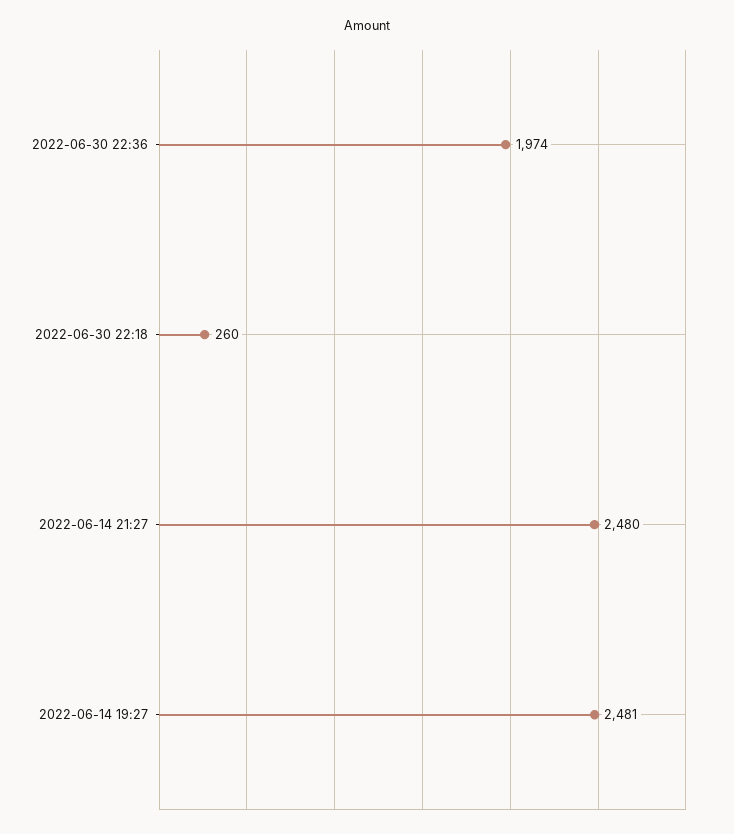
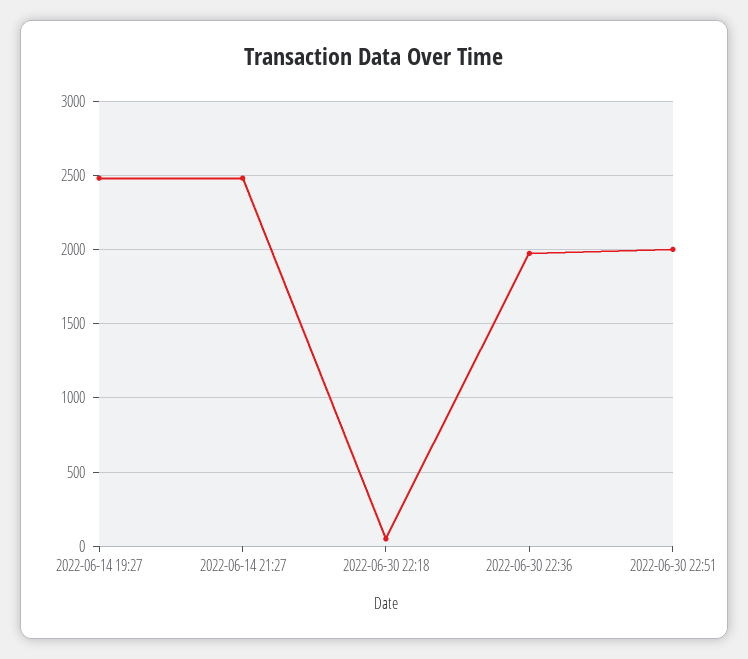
2022-06-30 22:18: 260 -> 50
2022-06-30 22:51: none -> 2000

